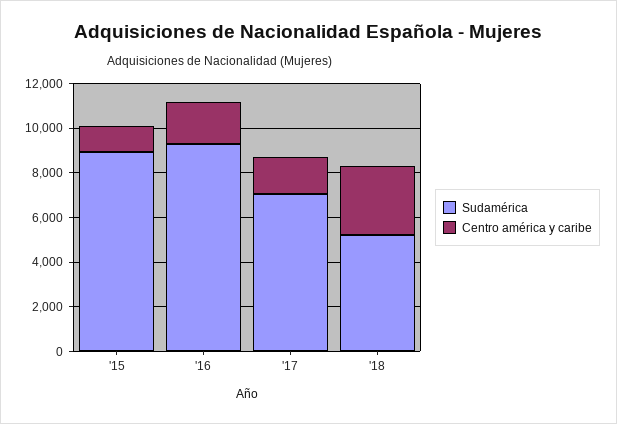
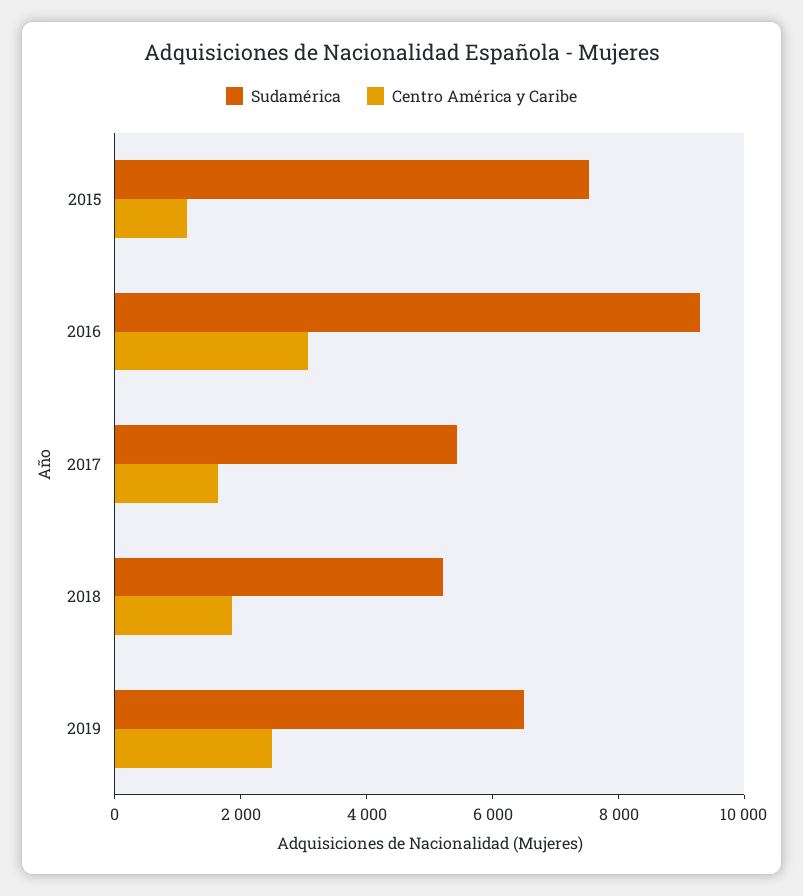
Sudamérica, '15: 9000 -> 7500
Centro américa y caribe, '16: 2000 -> 3000
Sudamérica, '17: 7000 -> 5500
Centro américa y caribe, '18: 3000 -> 2000
Sudamérica, 2019: none -> 6500
Centro américa y caribe, 2019: none -> 2500

